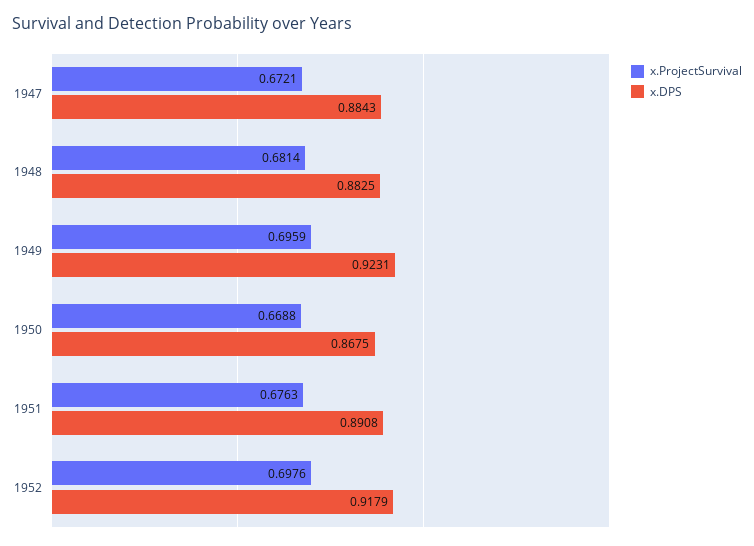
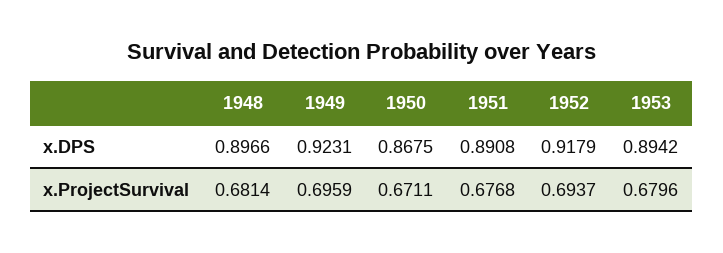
x.ProjectSurvival, 1947: 0.6721 -> none
x.DPS, 1947: 0.8843 -> none
x.DPS, 1948: 0.8825 -> 0.8966
x.ProjectSurvival, 1950: 0.6688 -> 0.6711
x.ProjectSurvival, 1951: 0.6763 -> 0.6768
x.ProjectSurvival, 1952: 0.6976 -> 0.6937
x.DPS, 1953: none -> 0.8942
x.ProjectSurvival, 1953: none -> 0.6796

